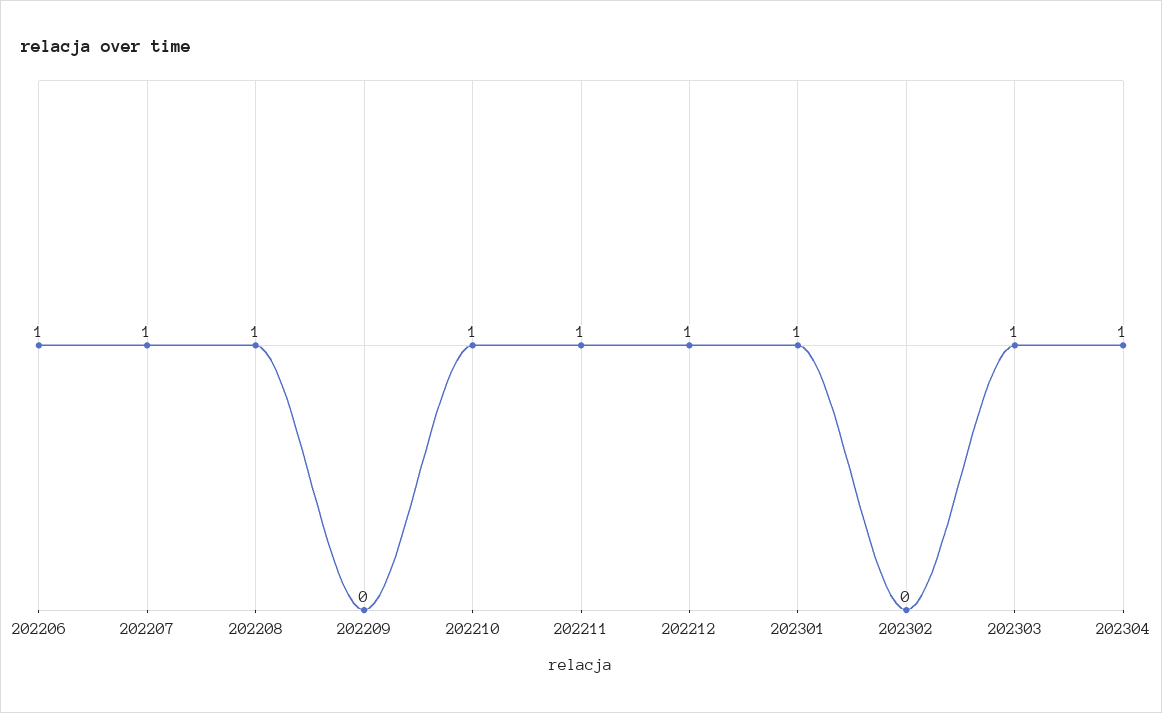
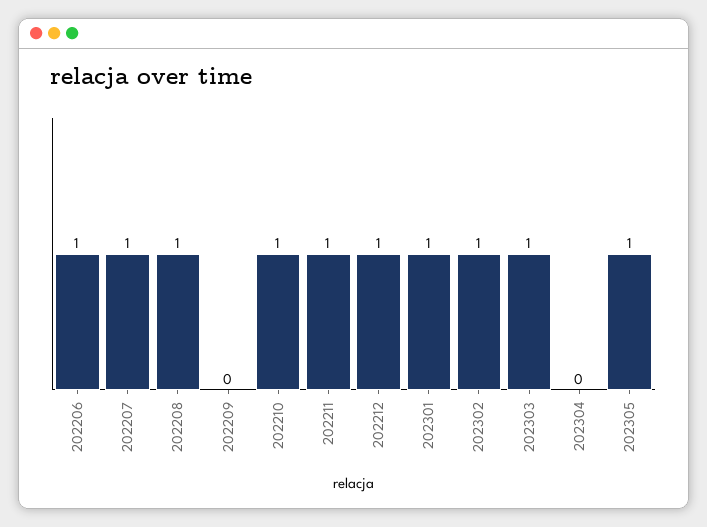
202302: 0 -> 1
202304: 1 -> 0
202305: none -> 1

